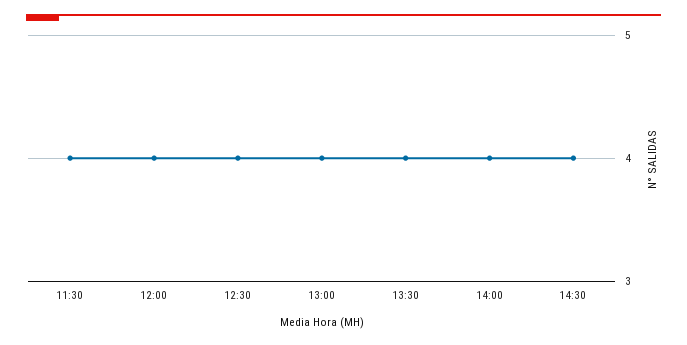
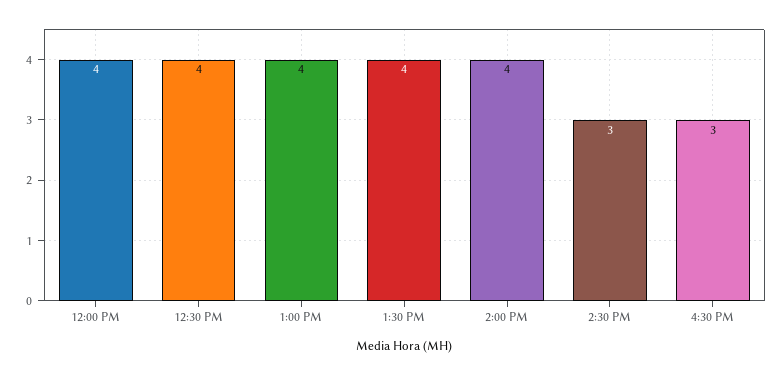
11:30: 4 -> none
14:30: 4 -> 3
4:30 PM: none -> 3

